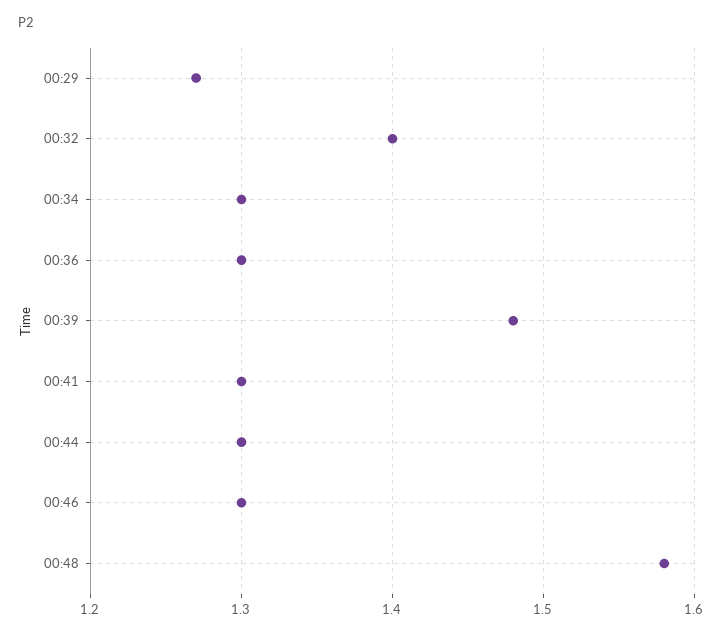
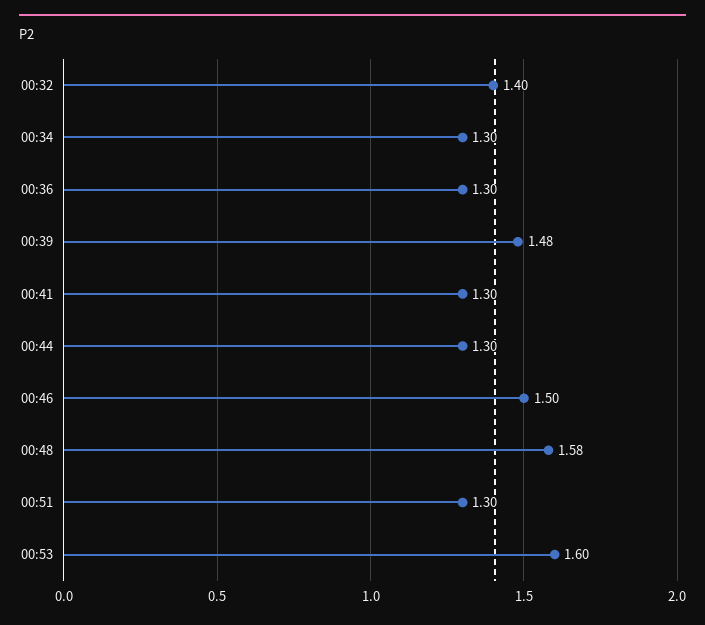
00:29: 1.27 -> none
00:46: 1.3 -> 1.5
00:51: none -> 1.3
00:53: none -> 1.6

